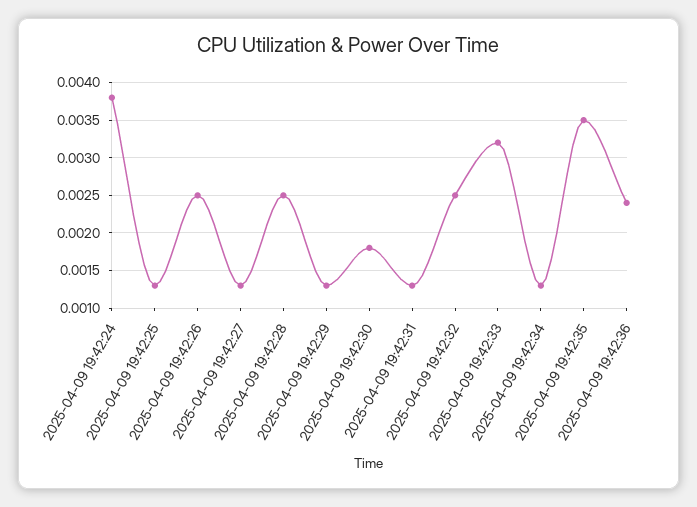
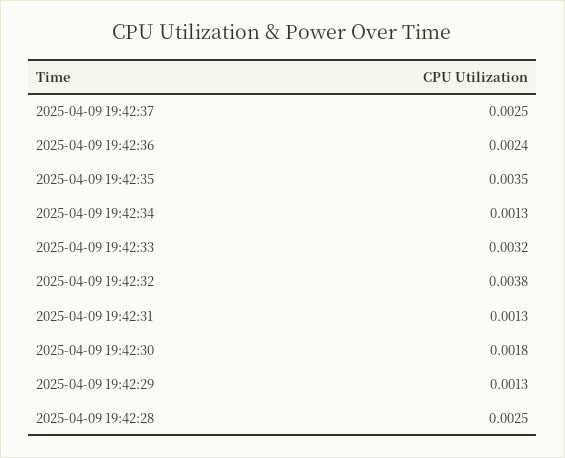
2025-04-09 19:42:24: 0.0038 -> none
2025-04-09 19:42:25: 0.0013 -> none
2025-04-09 19:42:26: 0.0025 -> none
2025-04-09 19:42:27: 0.0013 -> none
2025-04-09 19:42:32: 0.0025 -> 0.0038
2025-04-09 19:42:37: none -> 0.0025

